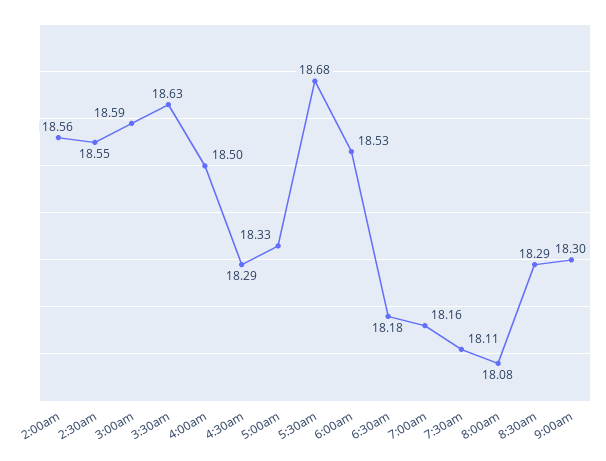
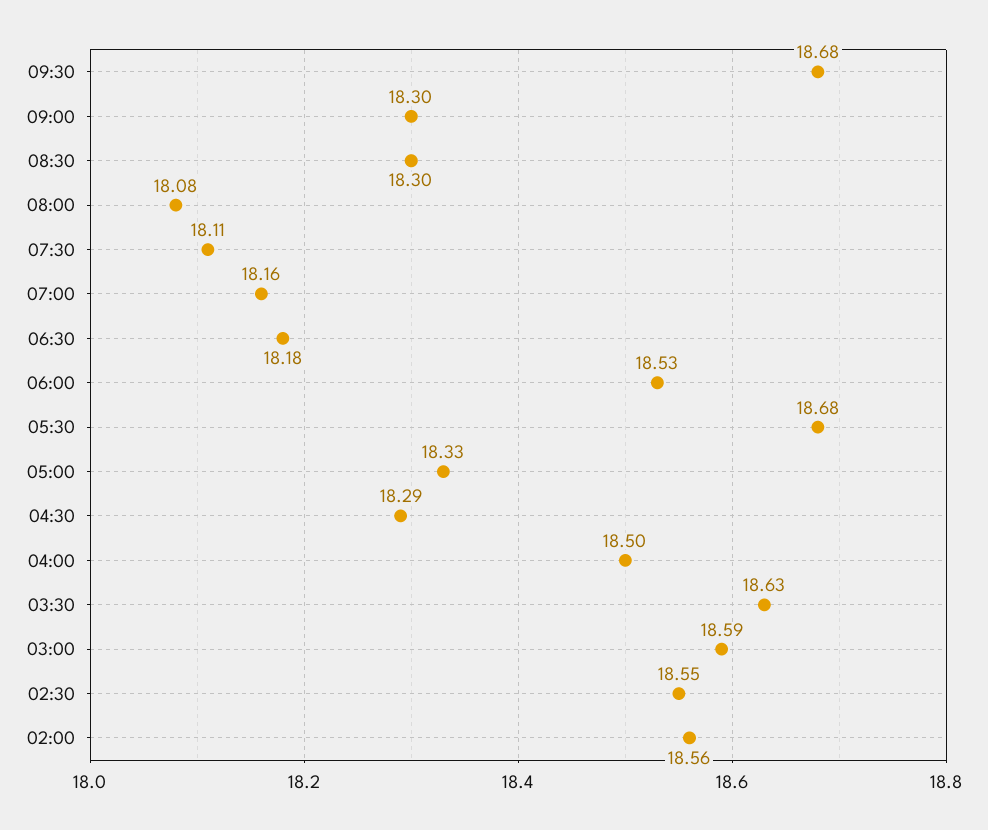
8:30am: 18.29 -> 18.3
09:30: none -> 18.68

